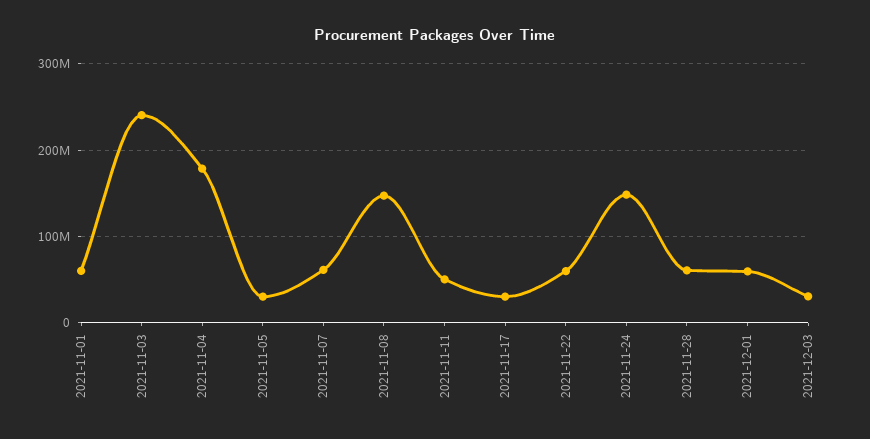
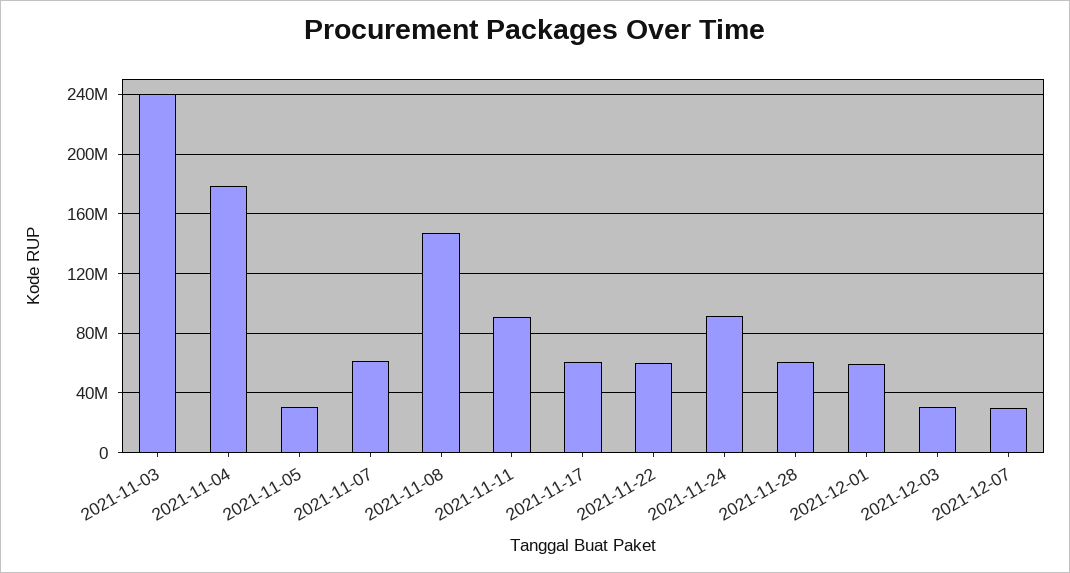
2021-11-01: 60000000 -> none
2021-11-11: 50000000 -> 90000000
2021-11-17: 30000000 -> 60000000
2021-11-24: 150000000 -> 90000000
2021-12-07: none -> 30000000

